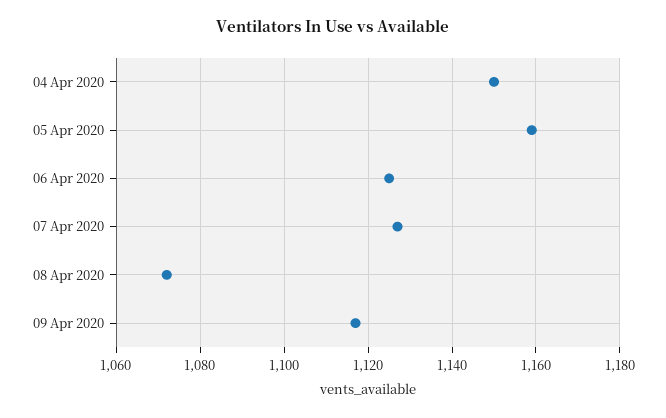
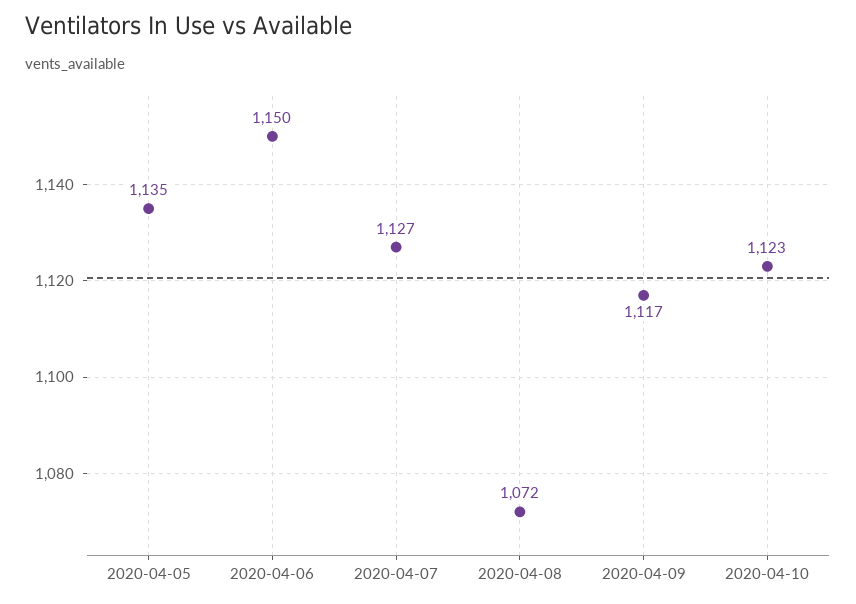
04 Apr 2020: 1150 -> none
05 Apr 2020: 1160 -> 1135
06 Apr 2020: 1125 -> 1150
2020-04-10: none -> 1123

